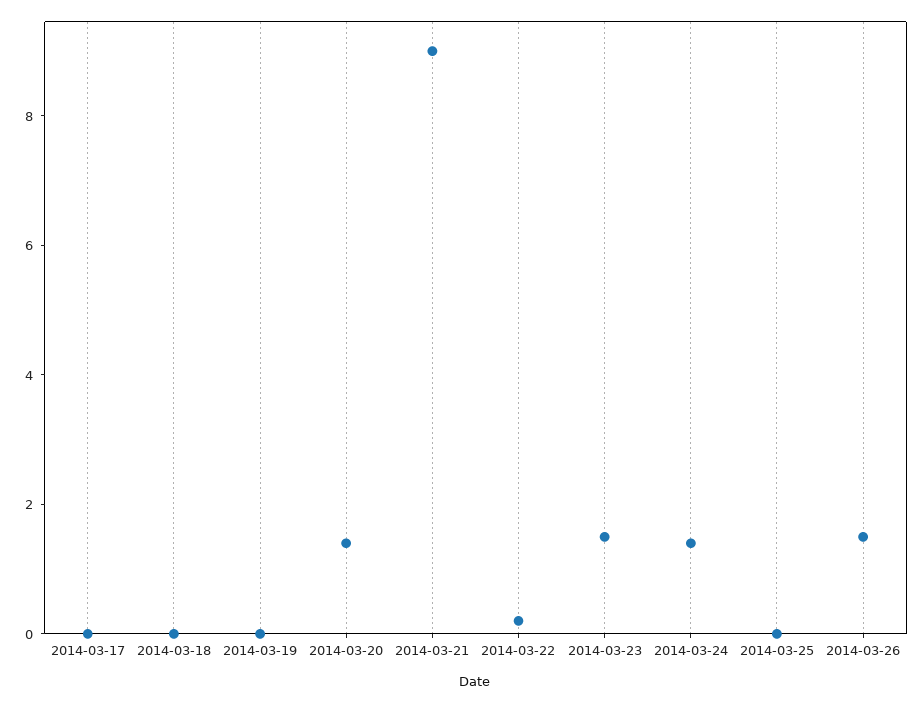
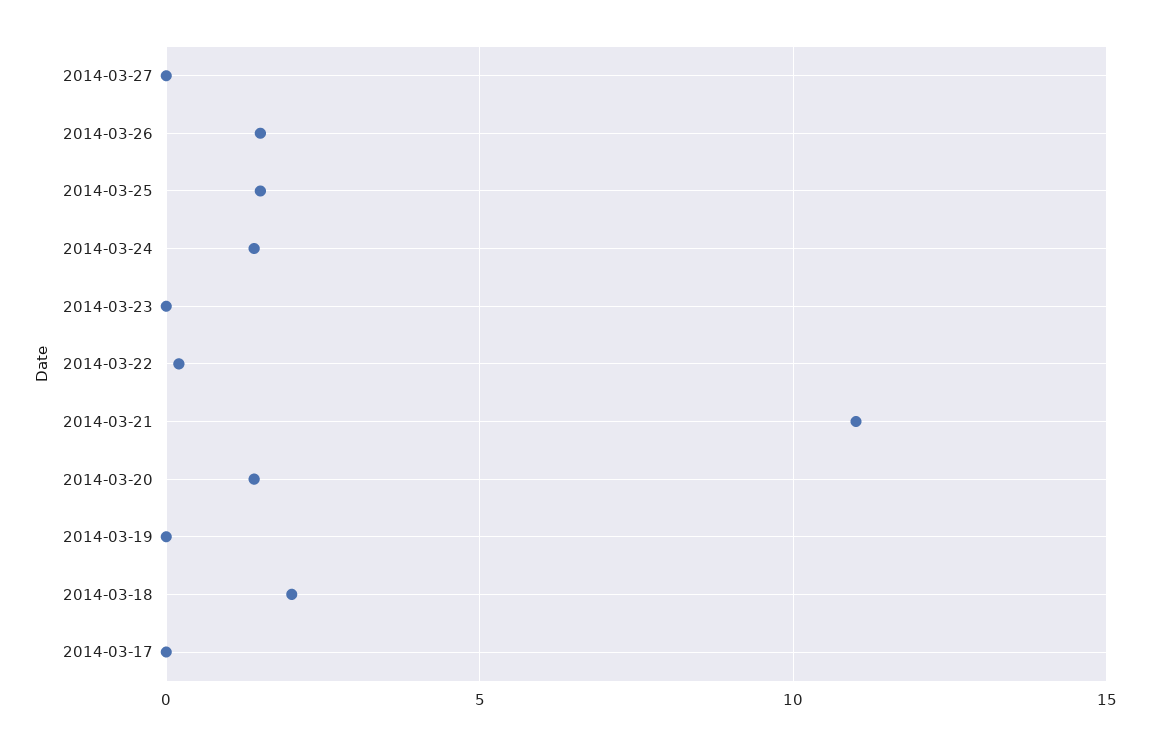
2014-03-18: 0 -> 2
2014-03-21: 9 -> 11
2014-03-23: 1.5 -> 0
2014-03-25: 0 -> 1.5
2014-03-27: none -> 0

